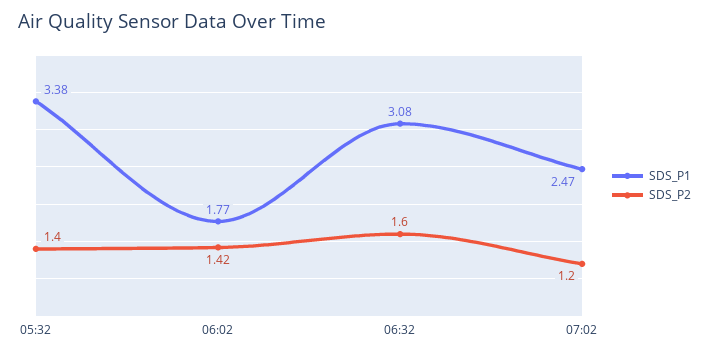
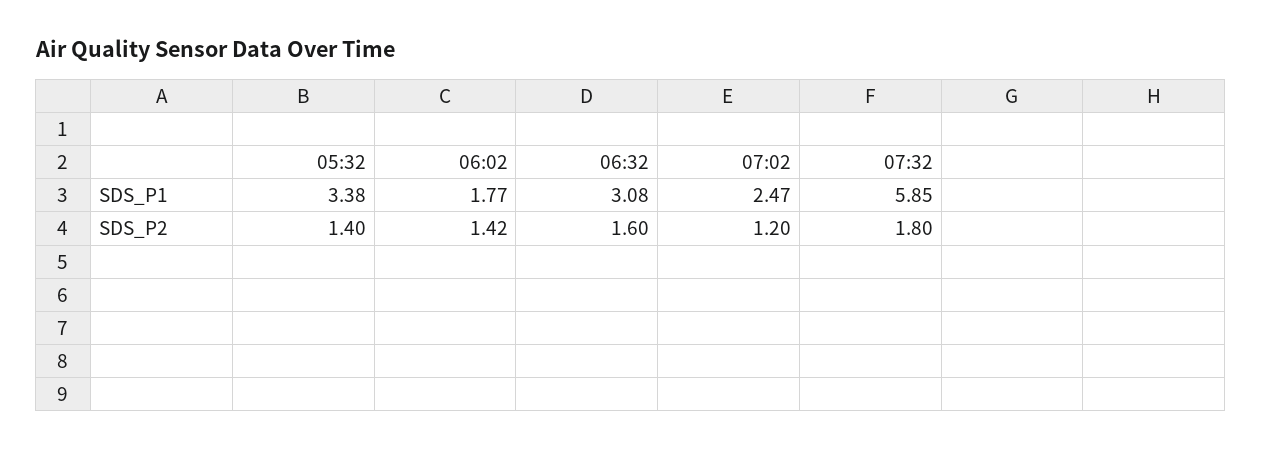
SDS_P1, 07:32: none -> 5.85
SDS_P2, 07:32: none -> 1.8

